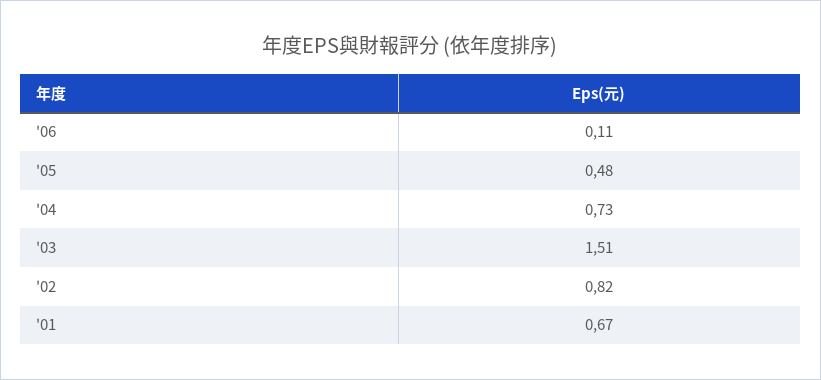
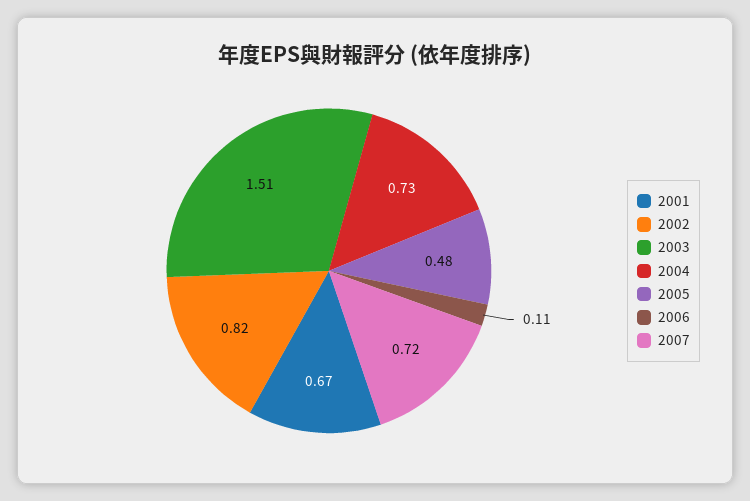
2007: none -> 0.72

